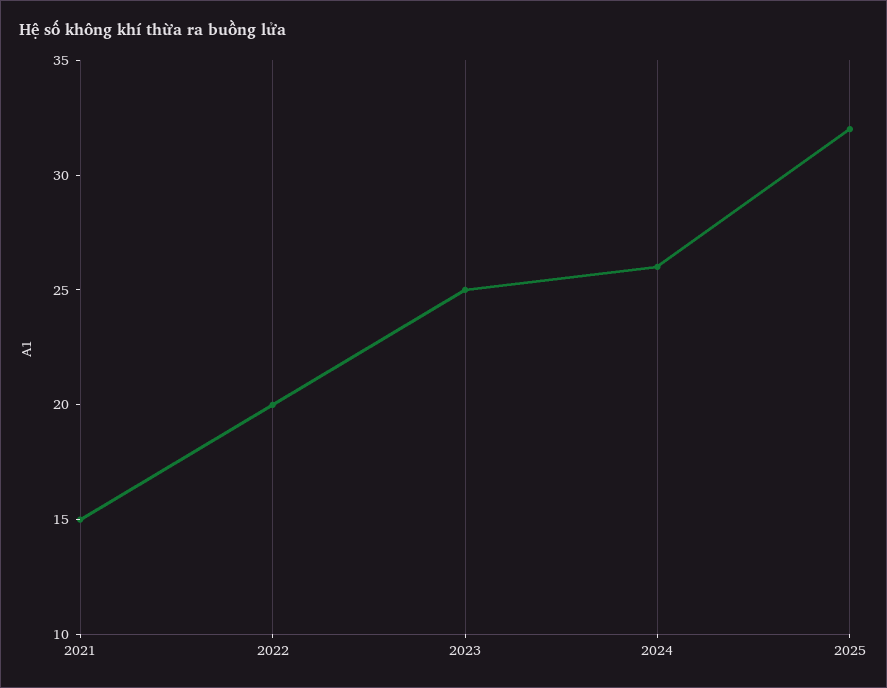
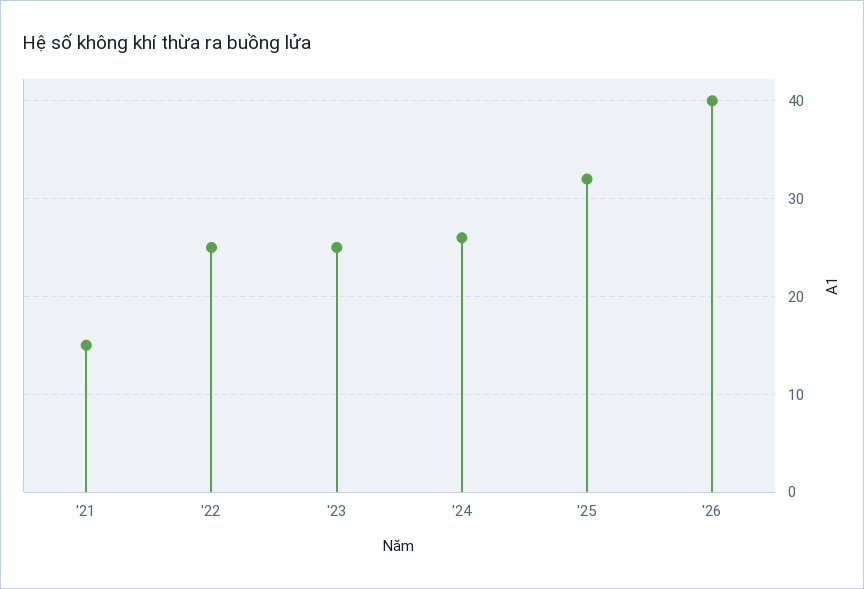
2022: 20 -> 25
'26: none -> 40

